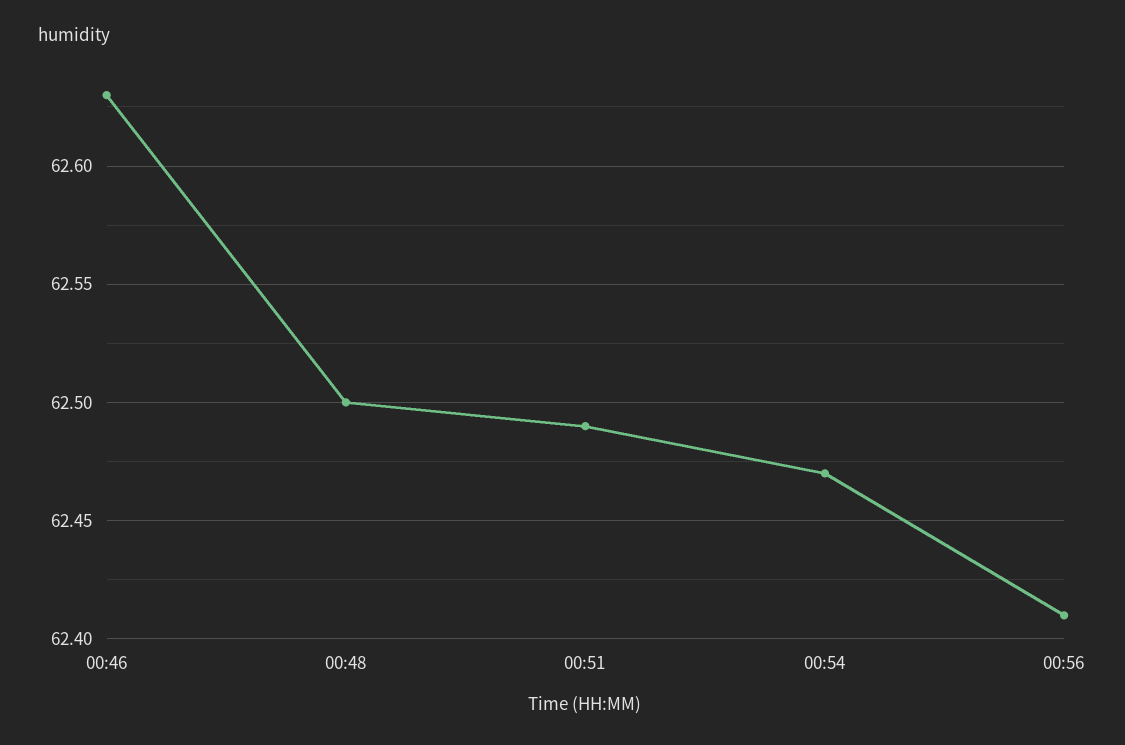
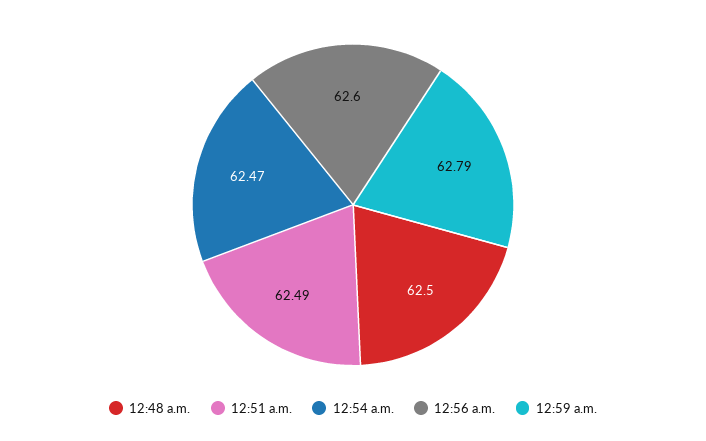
00:46: 62.63 -> none
00:56: 62.41 -> 62.6
12:59 a.m.: none -> 62.79

